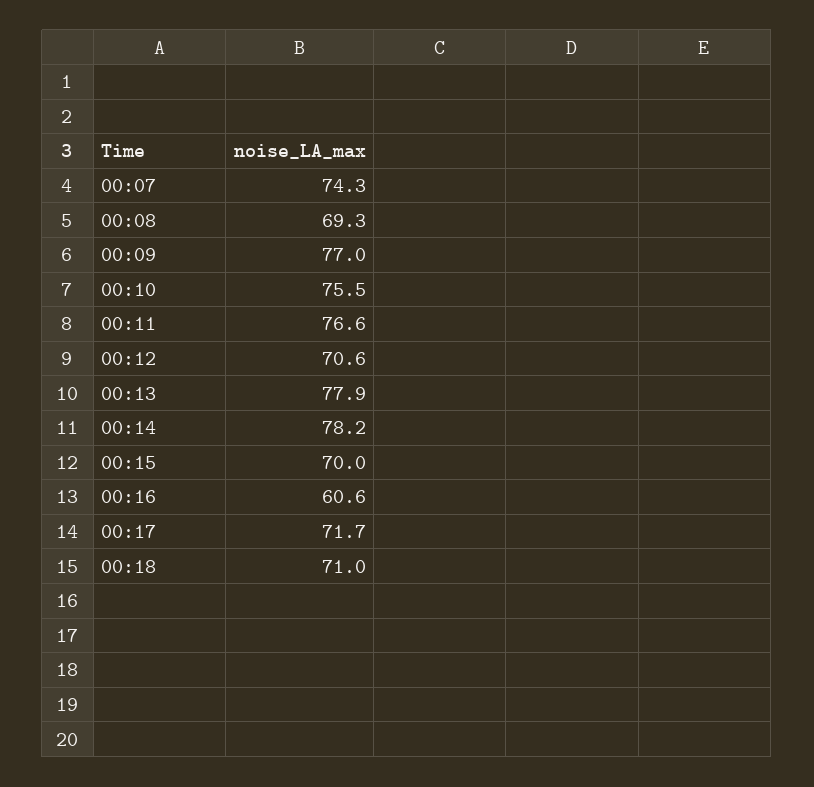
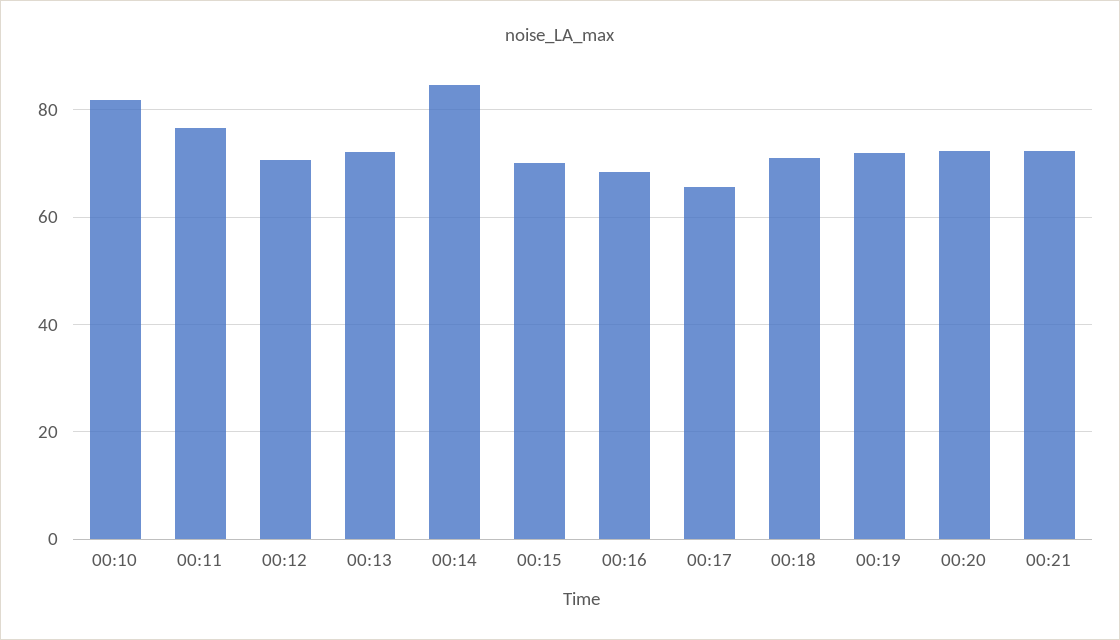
00:07: 74.3 -> none
00:08: 69.3 -> none
00:09: 77 -> none
00:10: 75.5 -> 82
00:13: 77.9 -> 72
00:14: 78.2 -> 84
00:16: 60.6 -> 68
00:17: 71.7 -> 66
00:19: none -> 72
00:20: none -> 72
00:21: none -> 72

